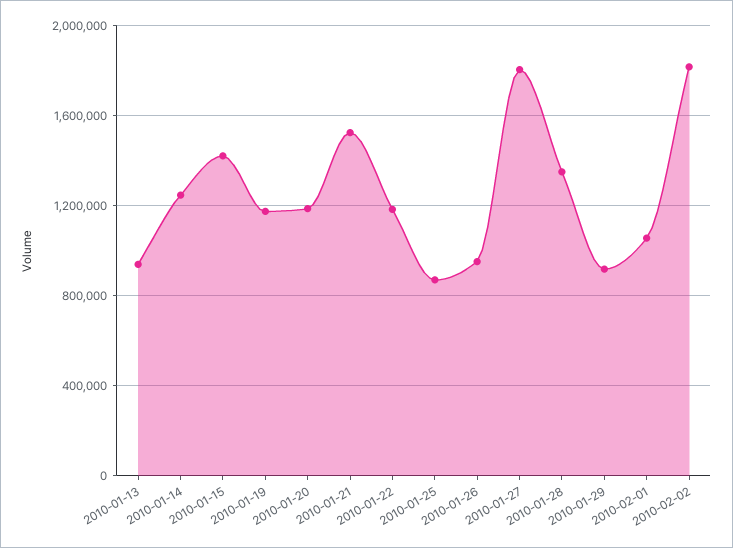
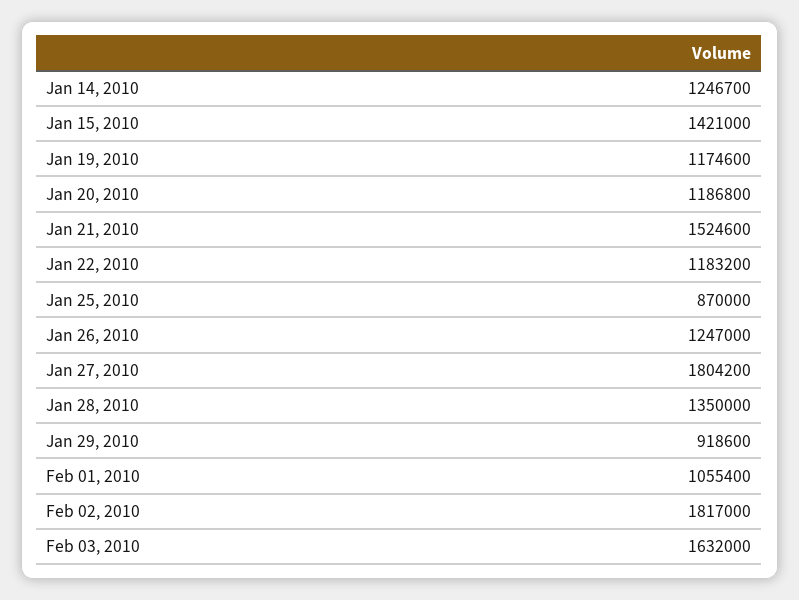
2010-01-13: 950000 -> none
2010-01-26: 950000 -> 1247000
Feb 03, 2010: none -> 1632000

